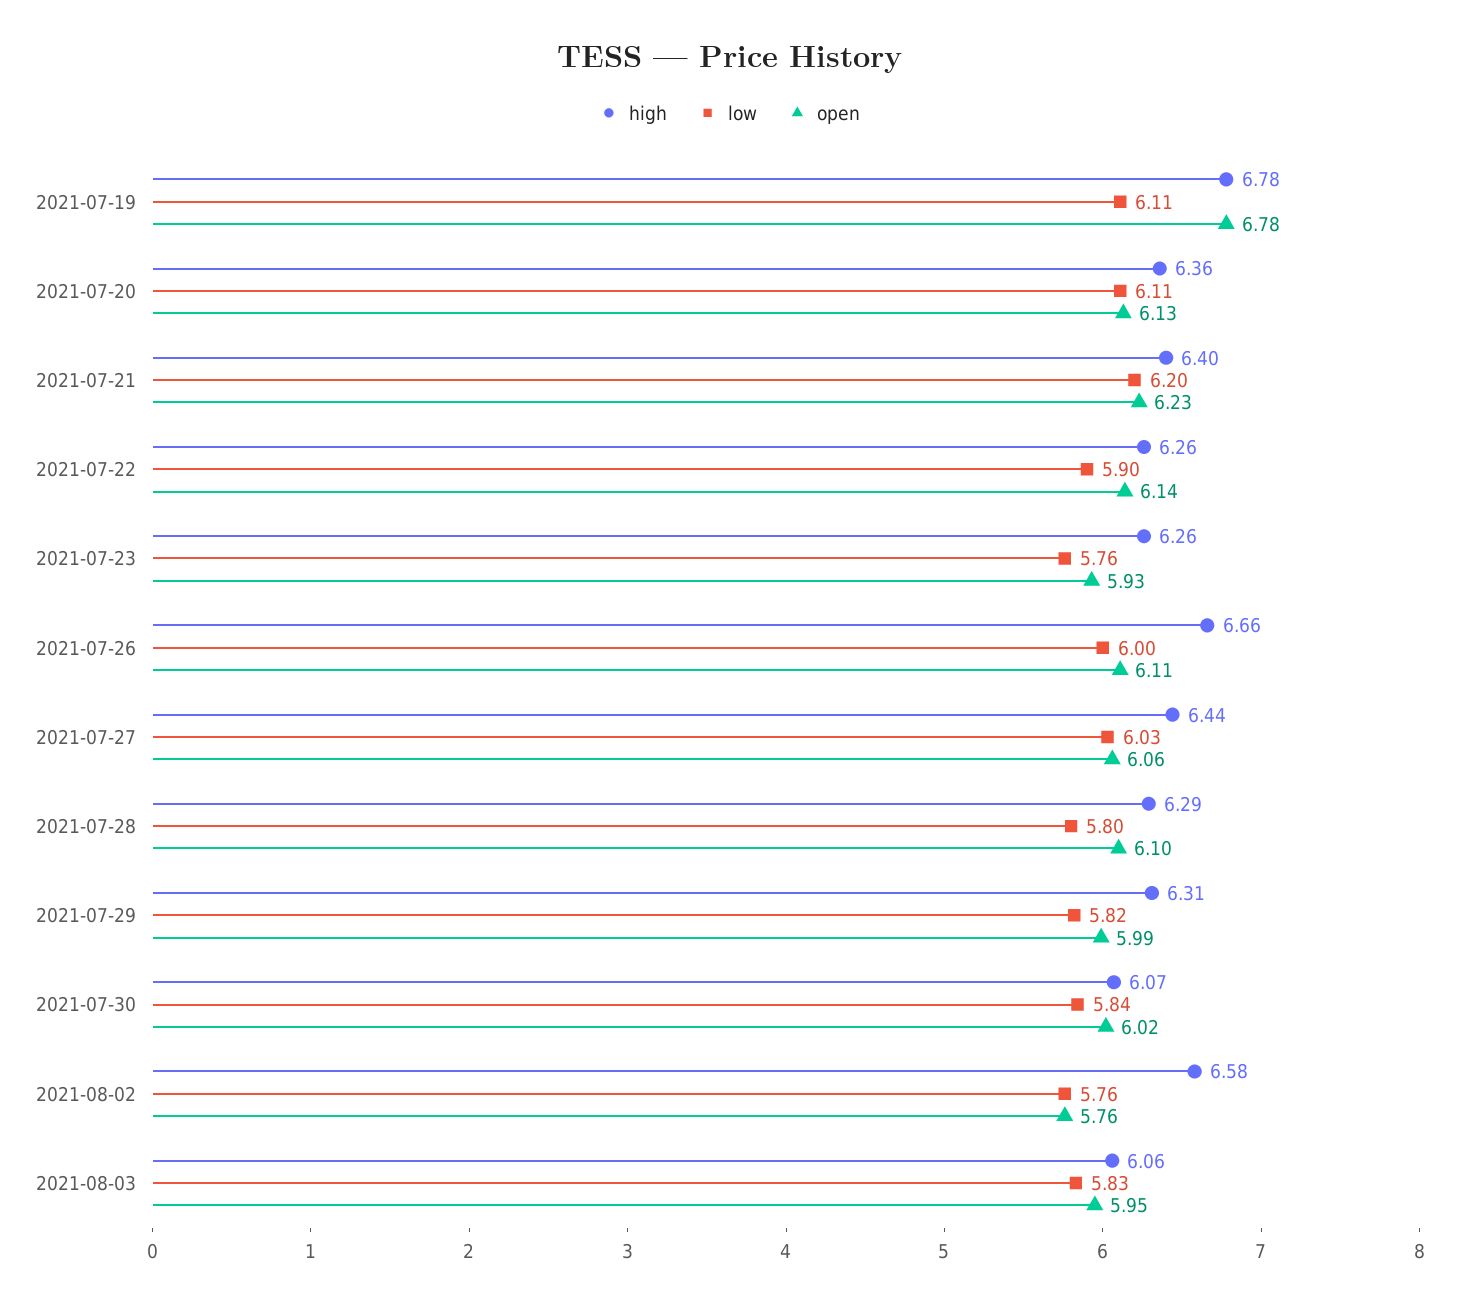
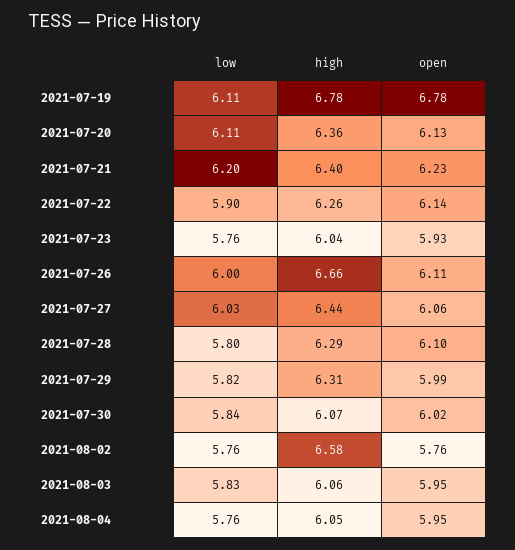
high, 2021-07-23: 6.26 -> 6.04
low, 2021-08-04: none -> 5.76
high, 2021-08-04: none -> 6.05
open, 2021-08-04: none -> 5.95

